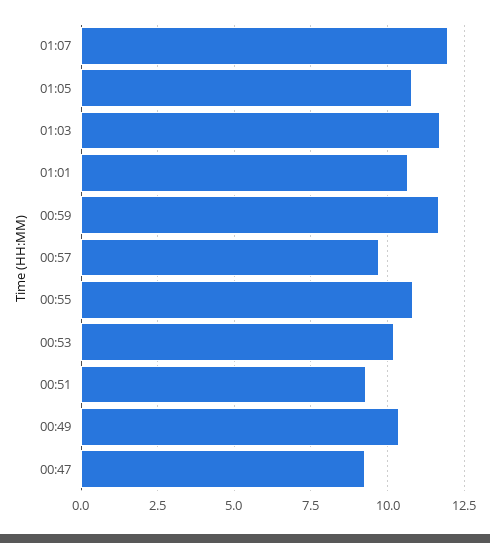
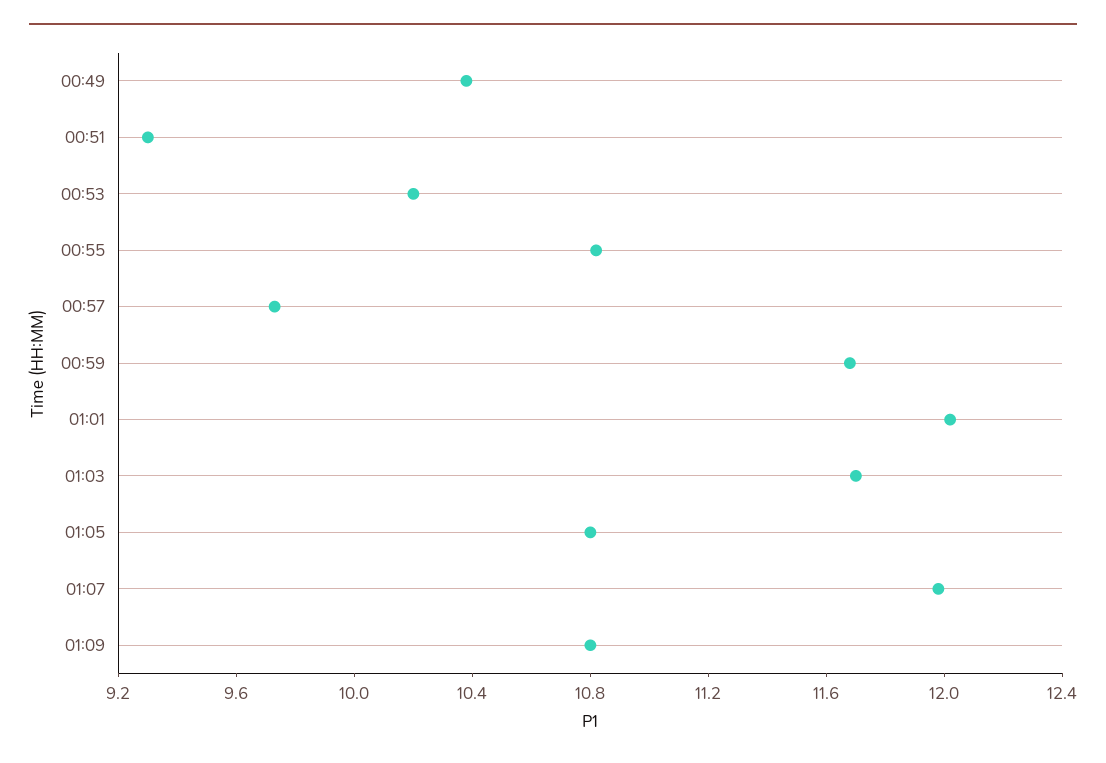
01:01: 10.75 -> 12
00:47: 9.25 -> none
01:09: none -> 10.8

